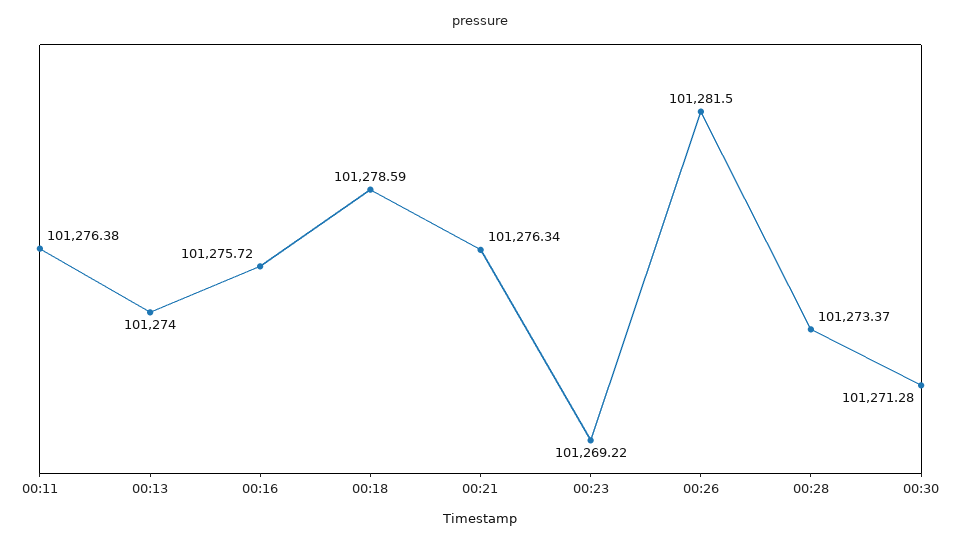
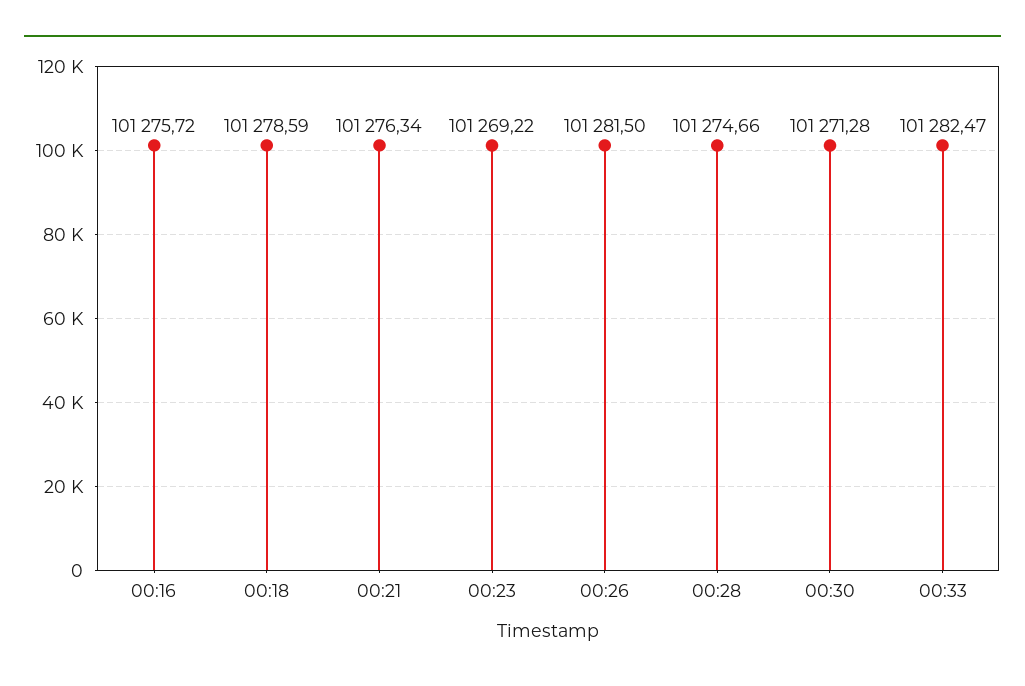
00:11: 101276.38 -> none
00:13: 101274 -> none
00:28: 101273.37 -> 101274.66
00:33: none -> 101282.47

